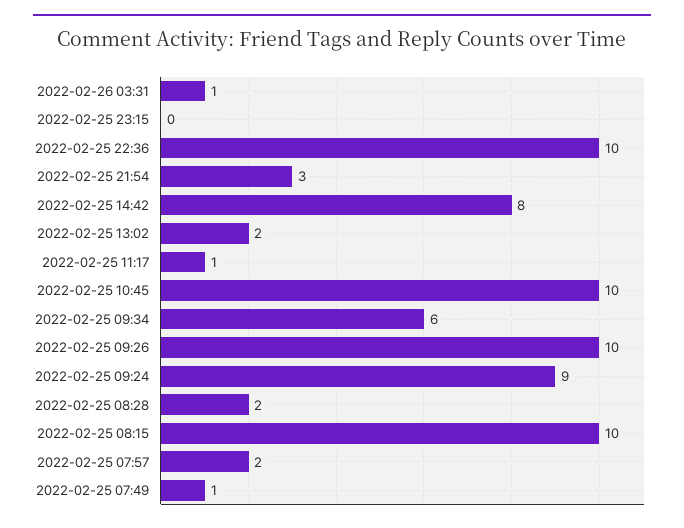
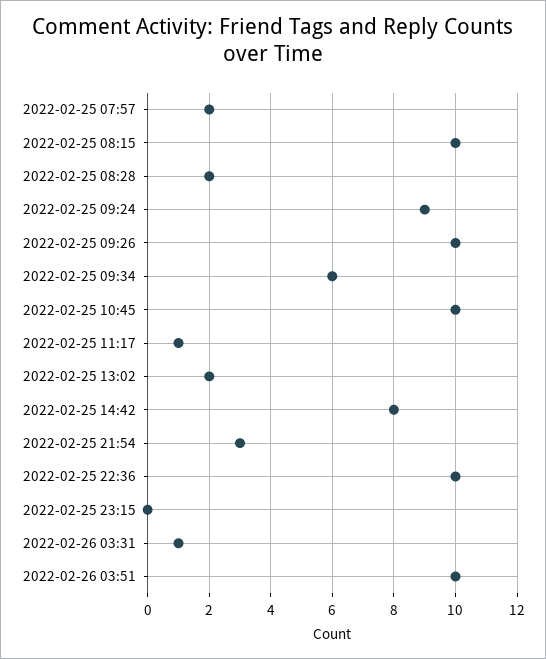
2022-02-25 07:49: 1 -> none
2022-02-26 03:51: none -> 10

